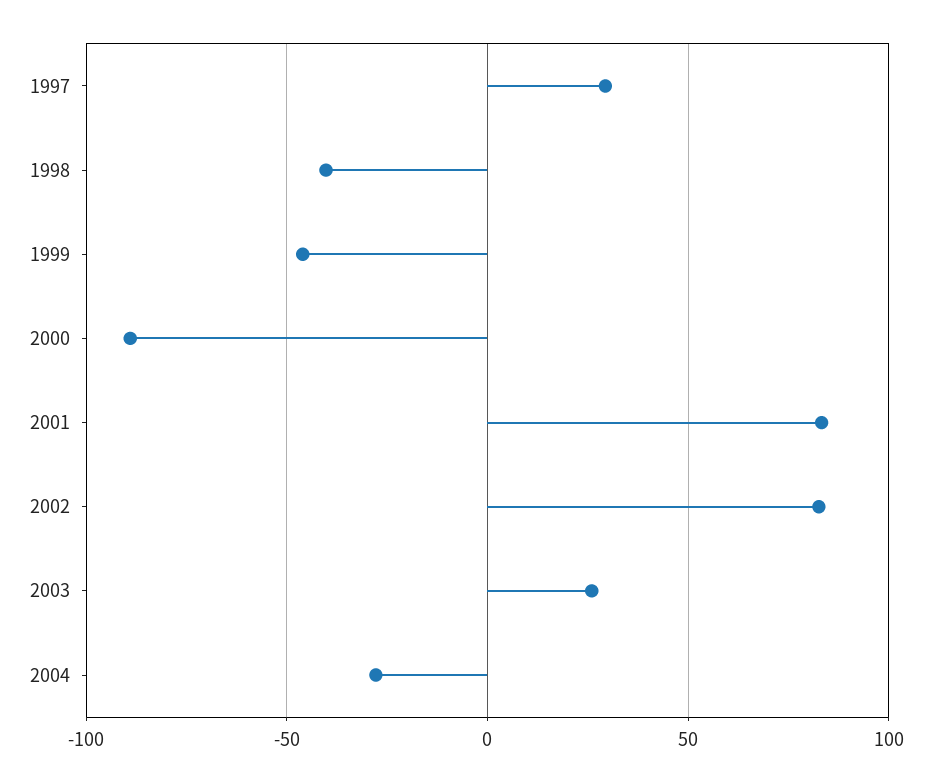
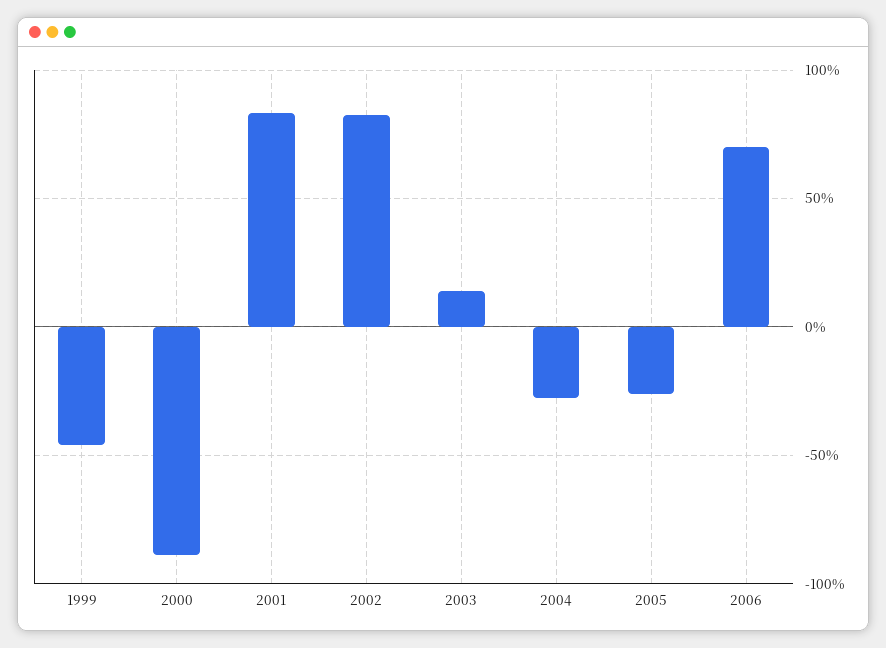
1997: 30 -> none
1998: -40 -> none
2003: 25 -> 15
2005: none -> -25
2006: none -> 70

